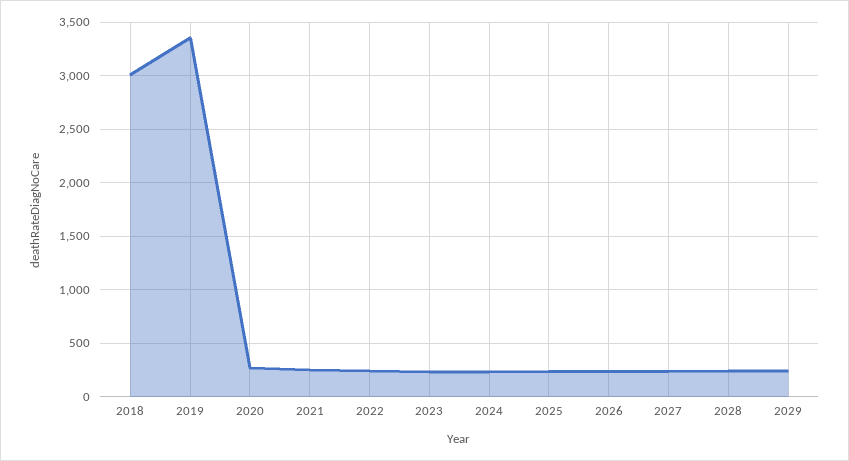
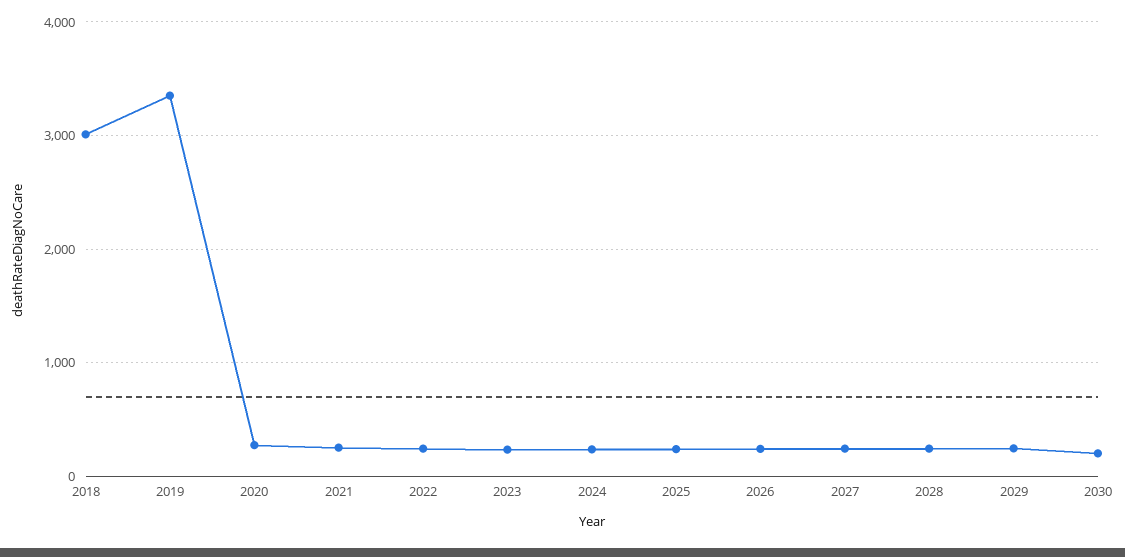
2030: none -> 200

